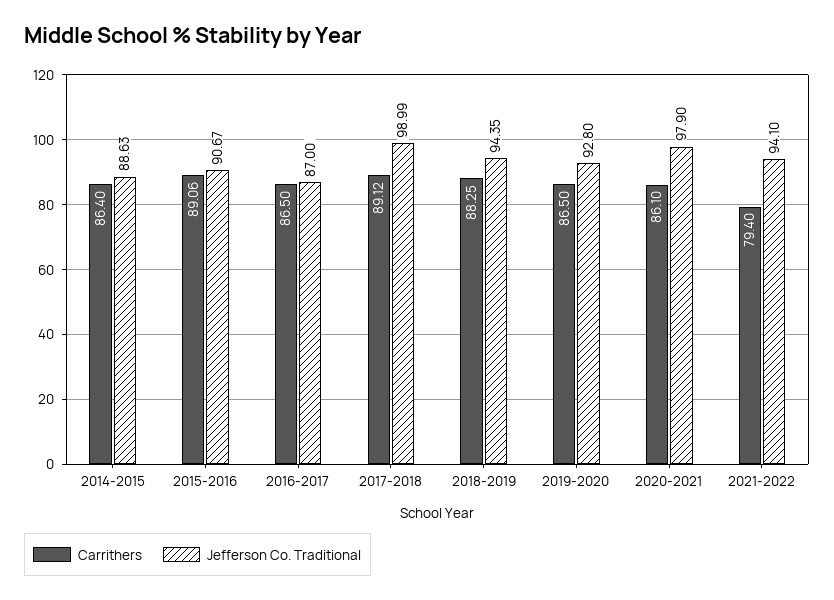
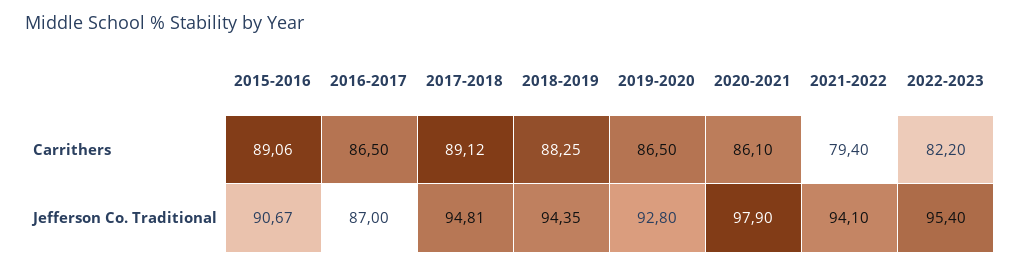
Carrithers, 2014-2015: 86.4 -> none
Jefferson Co. Traditional, 2014-2015: 88.63 -> none
Jefferson Co. Traditional, 2017-2018: 98.99 -> 94.81
Carrithers, 2022-2023: none -> 82.2
Jefferson Co. Traditional, 2022-2023: none -> 95.4

